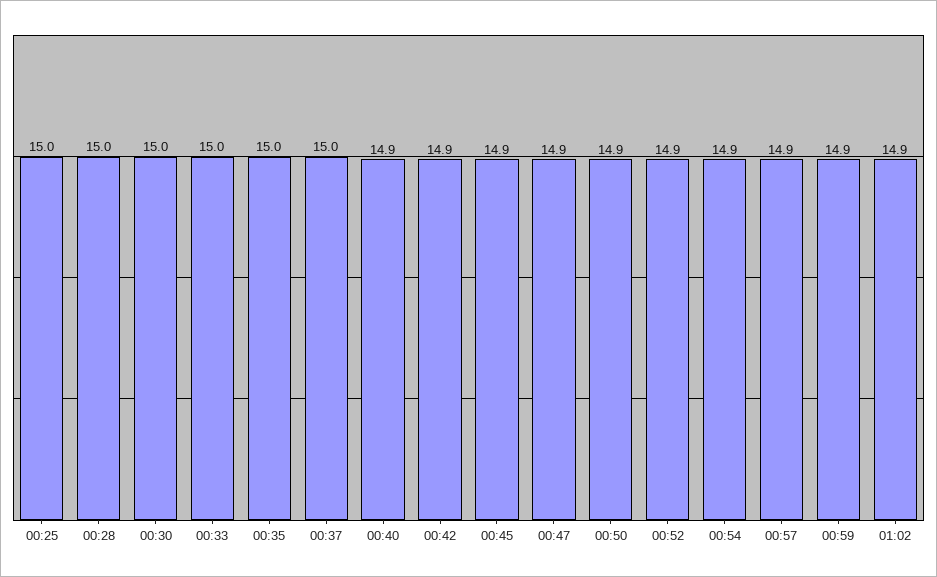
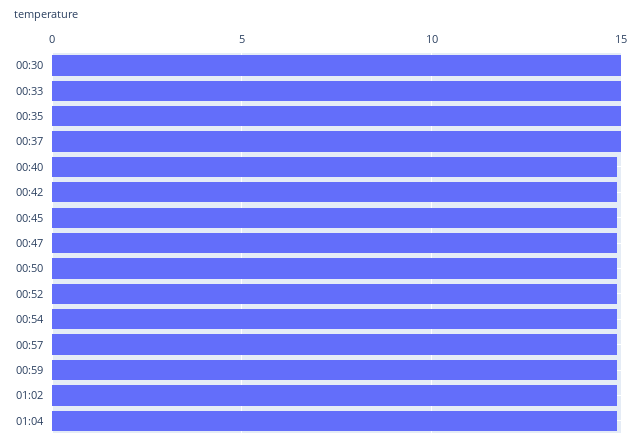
00:25: 15 -> none
00:28: 15 -> none
01:04: none -> 15

